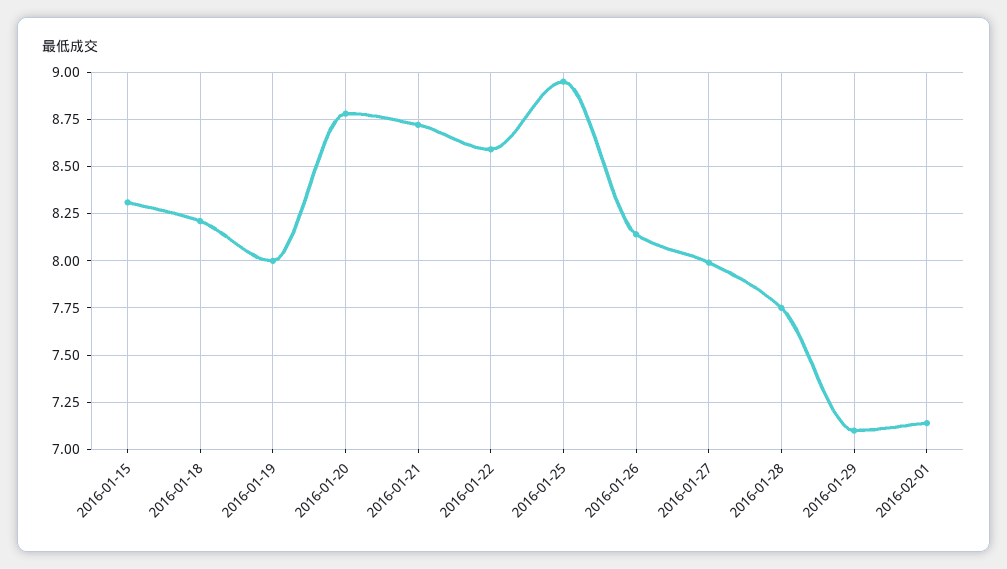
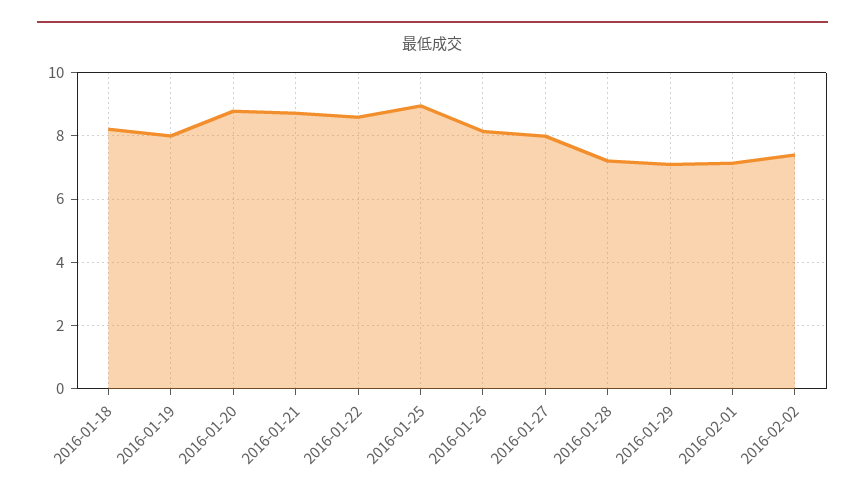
2016-01-15: 8.3 -> none
2016-01-28: 7.75 -> 7.2
2016-02-02: none -> 7.4

